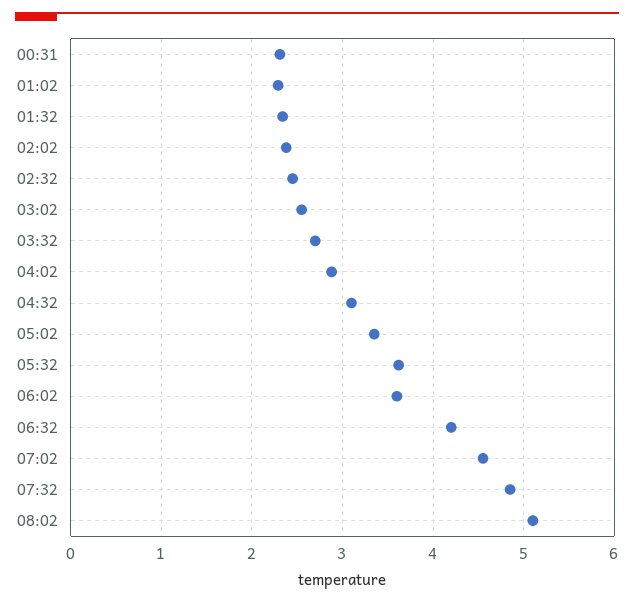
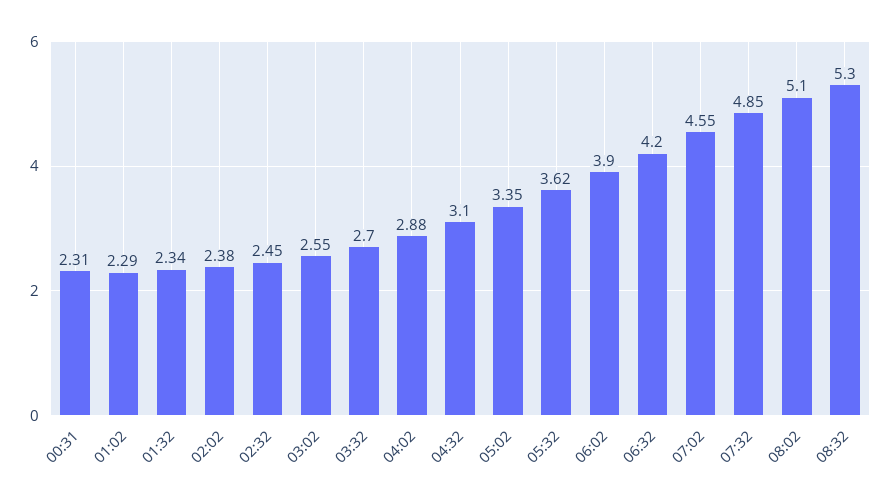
06:02: 3.6 -> 3.9
08:32: none -> 5.3

